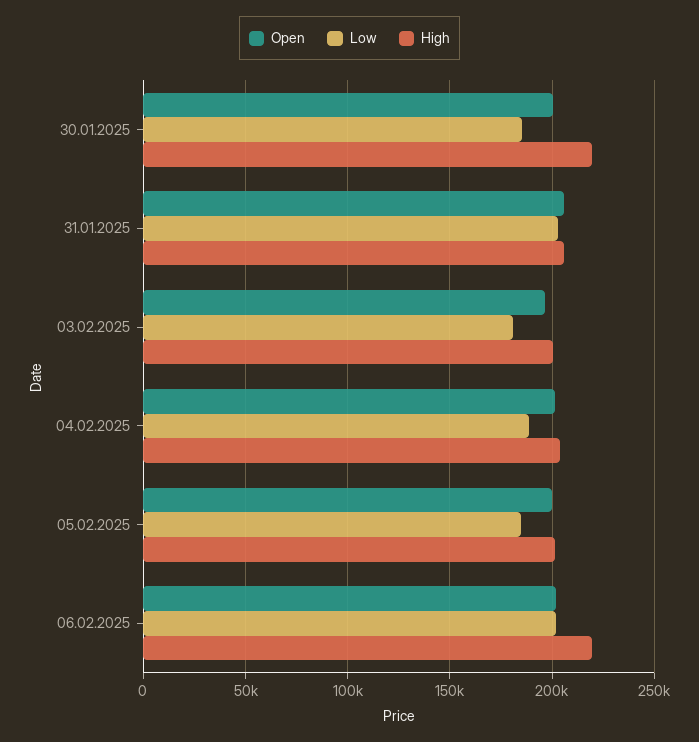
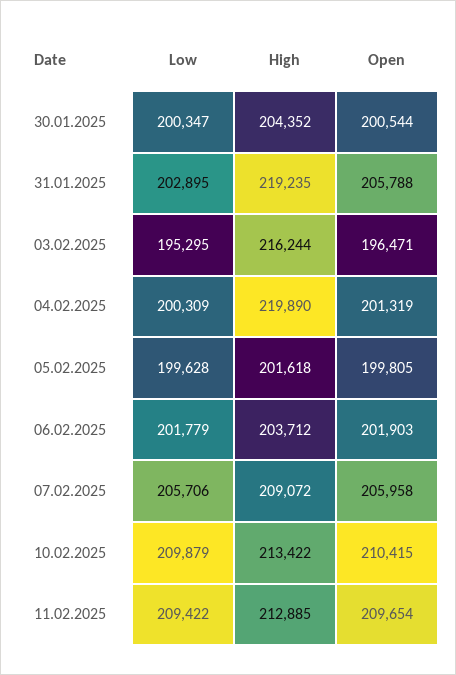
Low, 30.01.2025: 185000 -> 200347
High, 30.01.2025: 220000 -> 204352
High, 31.01.2025: 205000 -> 219235
Low, 03.02.2025: 180000 -> 195295
High, 03.02.2025: 200000 -> 216244
Low, 04.02.2025: 190000 -> 200309
High, 04.02.2025: 205000 -> 219890
Low, 05.02.2025: 185000 -> 199628
High, 06.02.2025: 220000 -> 203712
Low, 07.02.2025: none -> 205706
High, 07.02.2025: none -> 209072
Open, 07.02.2025: none -> 205958
Low, 10.02.2025: none -> 209879
High, 10.02.2025: none -> 213422
Open, 10.02.2025: none -> 210415
Low, 11.02.2025: none -> 209422
High, 11.02.2025: none -> 212885
Open, 11.02.2025: none -> 209654

